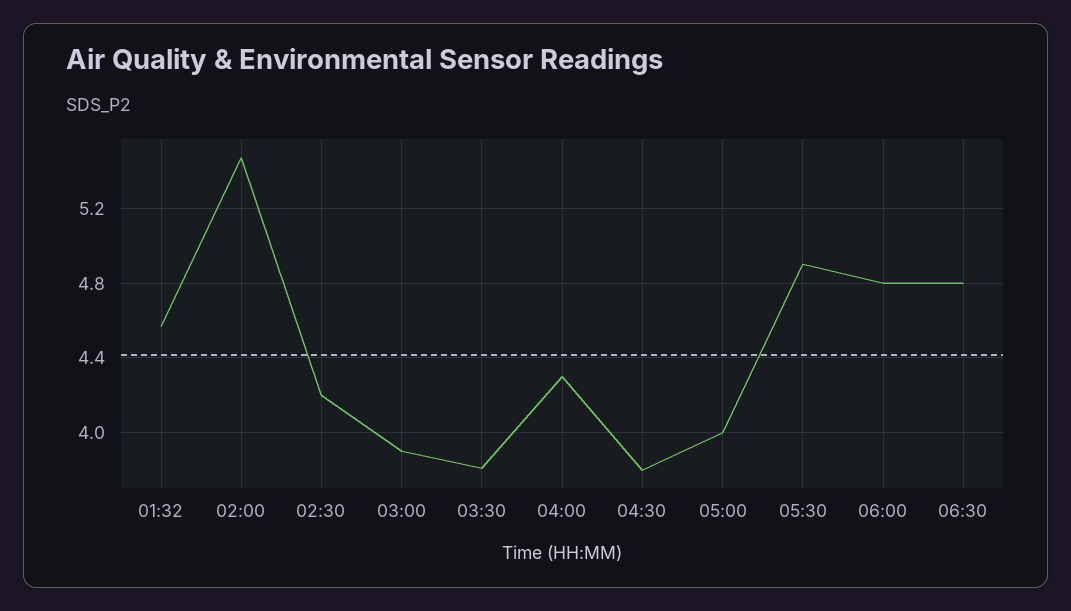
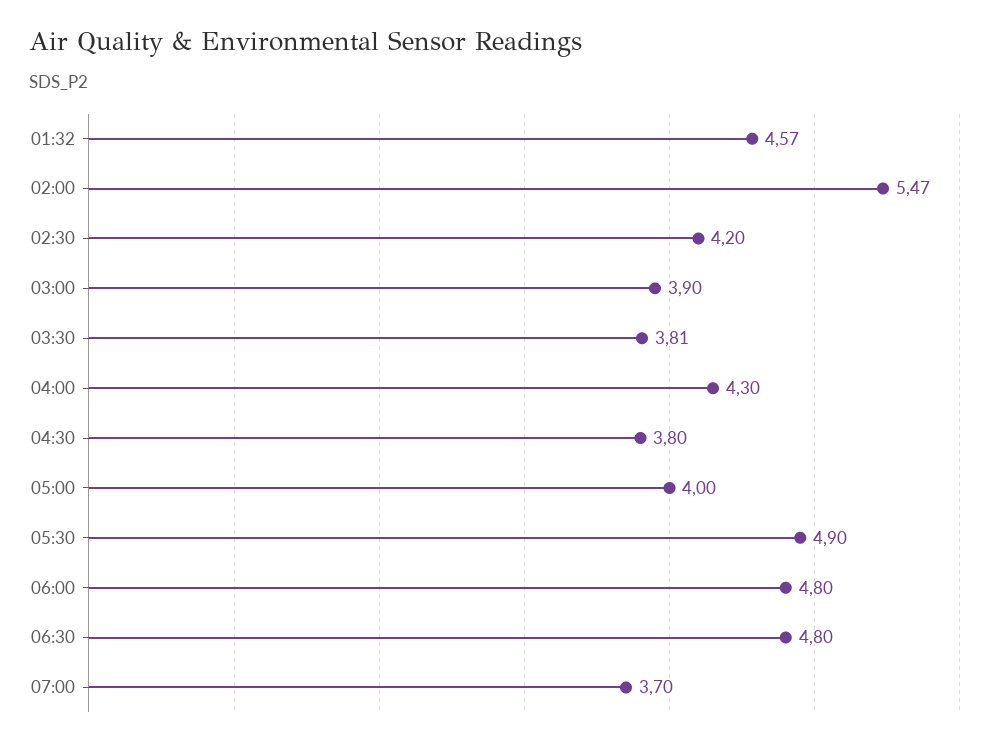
07:00: none -> 3.7

